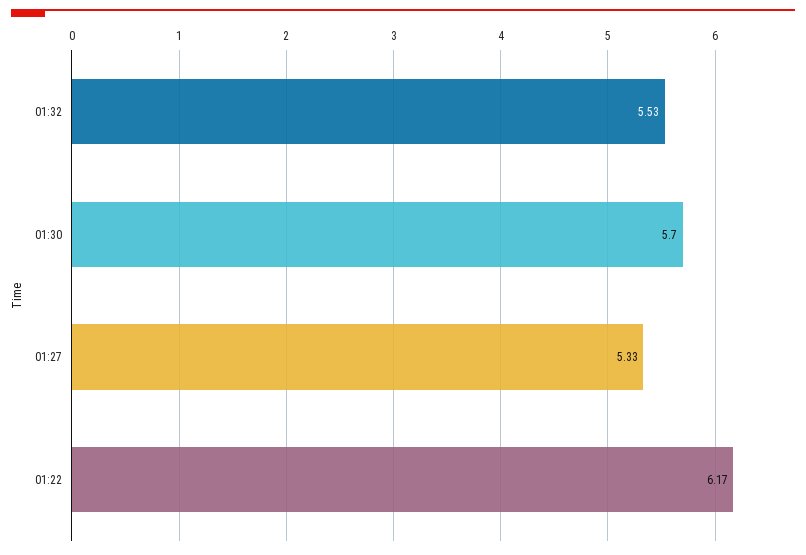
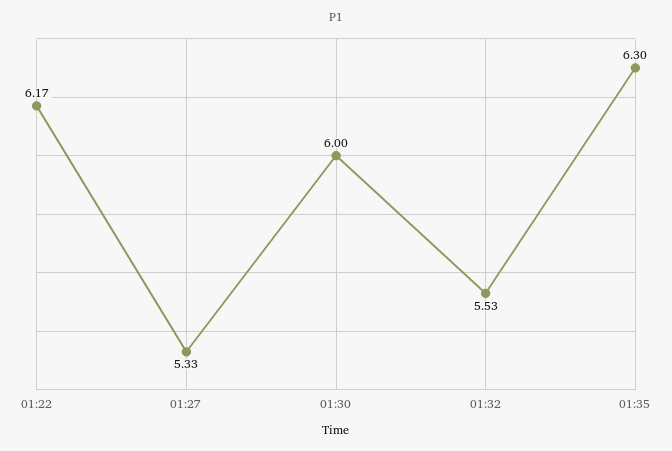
01:30: 5.7 -> 6
01:35: none -> 6.3

